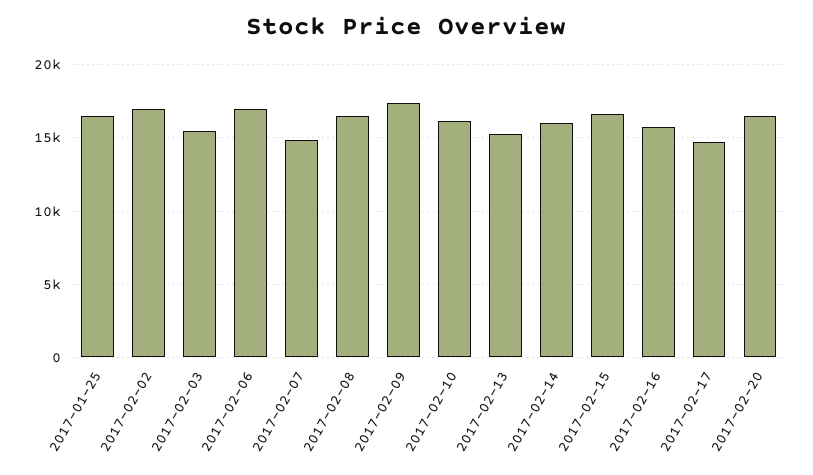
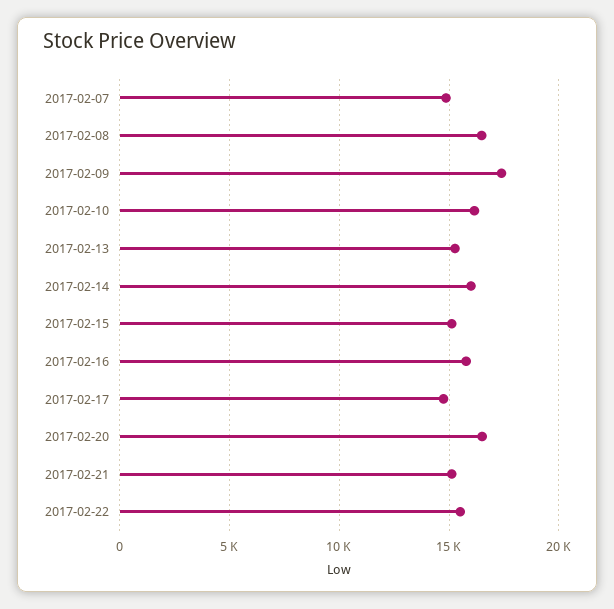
2017-01-25: 16500 -> none
2017-02-02: 17000 -> none
2017-02-03: 15500 -> none
2017-02-06: 17000 -> none
2017-02-15: 16500 -> 15000
2017-02-21: none -> 15000
2017-02-22: none -> 15500

